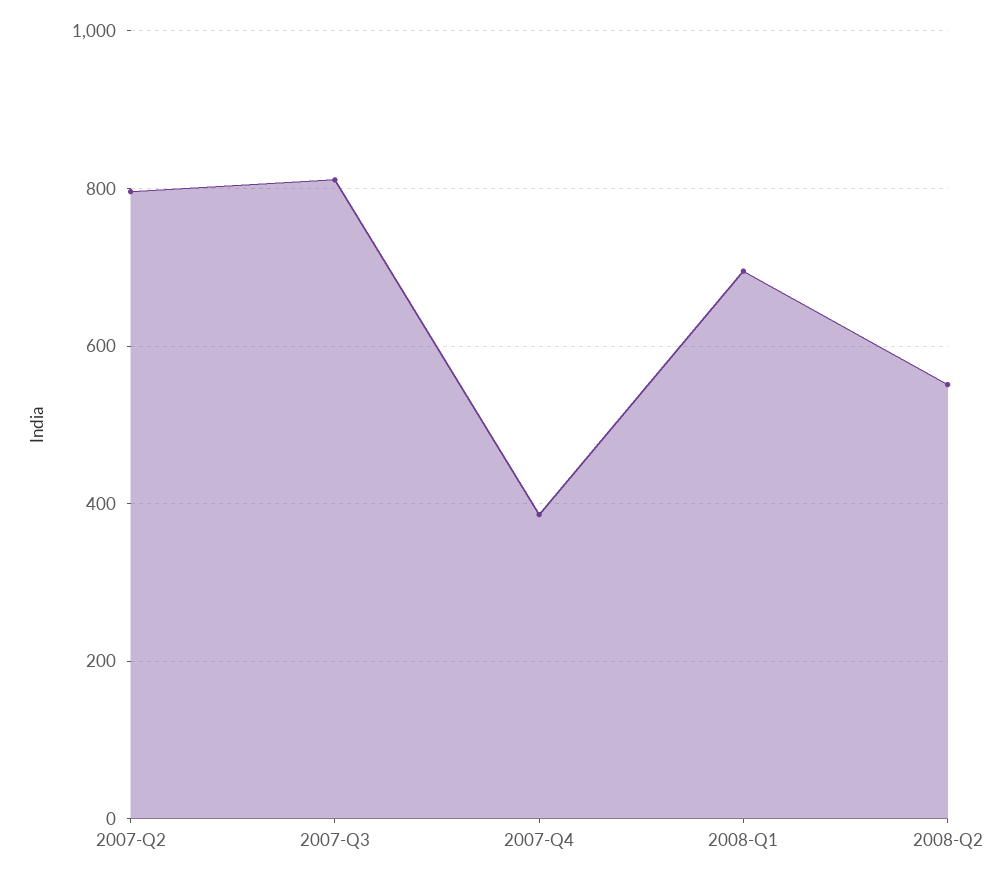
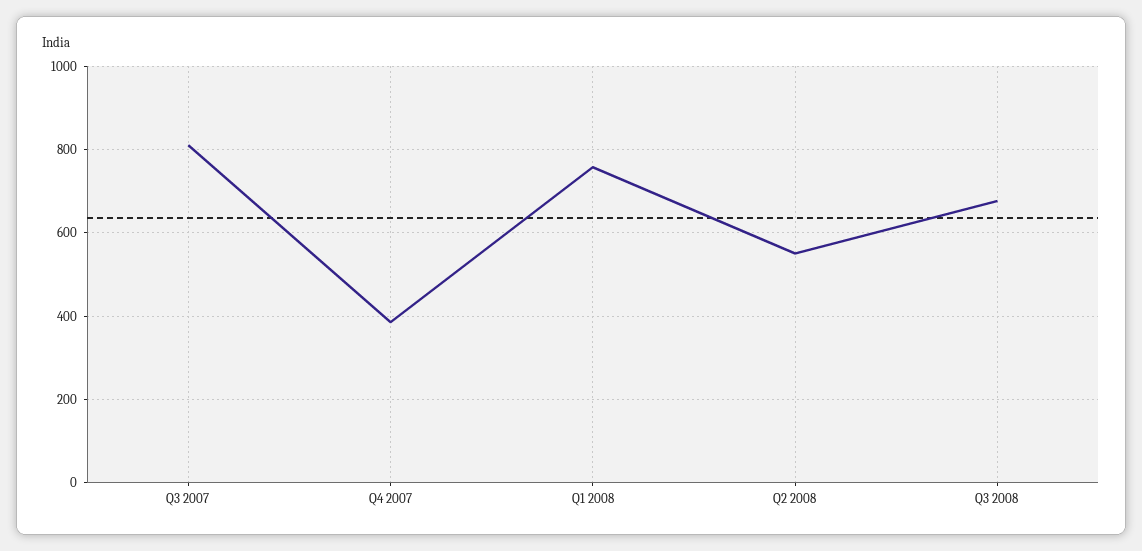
2007-Q2: 800 -> none
2008-Q1: 700 -> 760
Q3 2008: none -> 680

